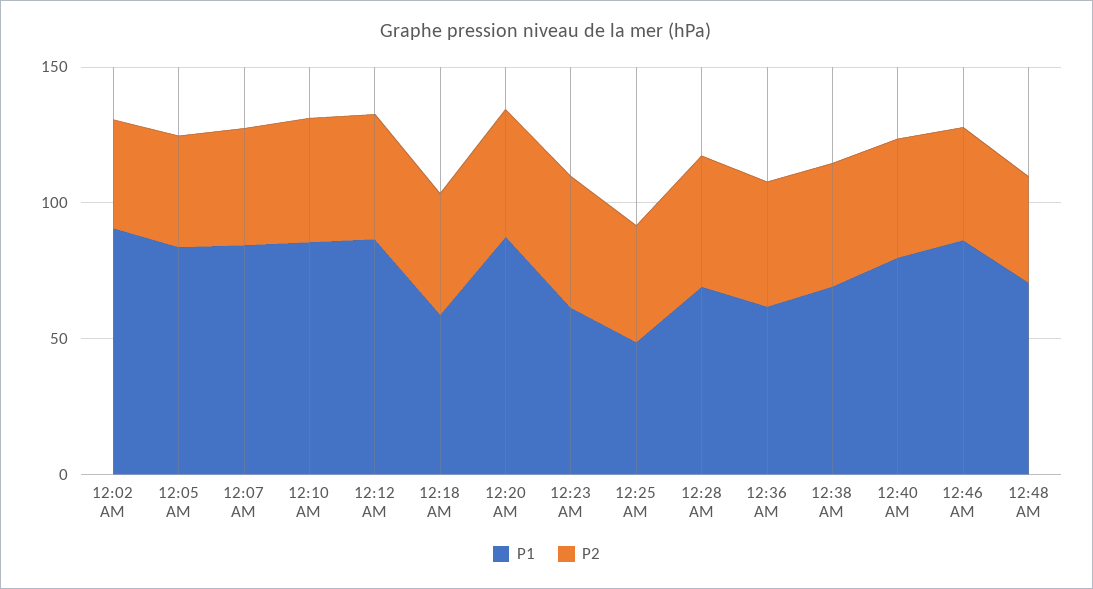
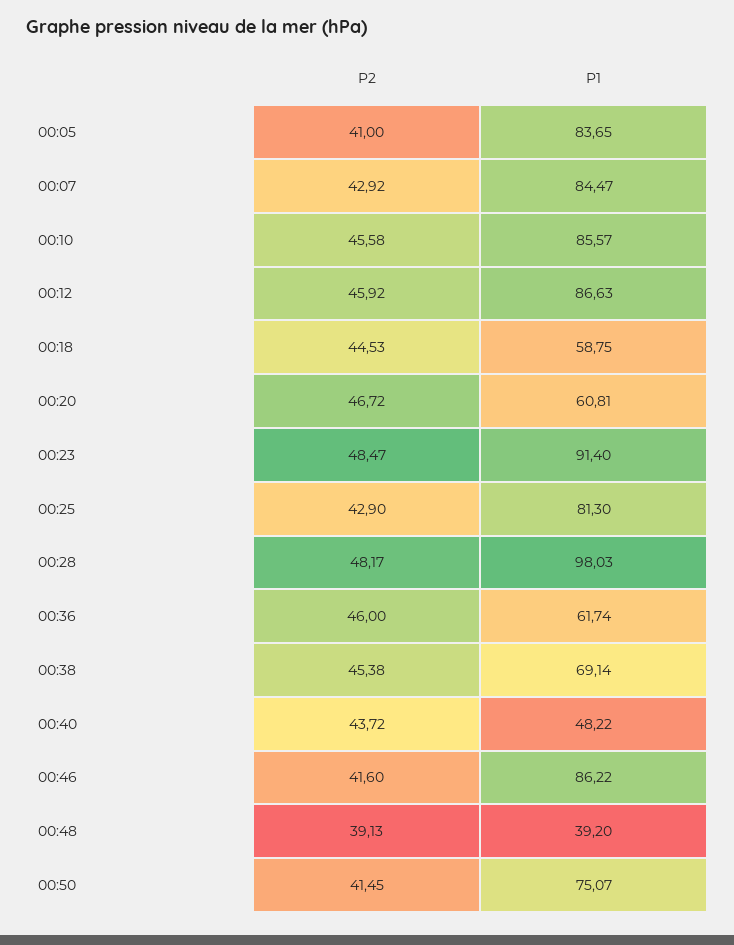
P1, 12:02 AM: 90 -> none
P2, 12:02 AM: 40 -> none
P1, 12:20 AM: 90 -> 60.81
P1, 12:23 AM: 60 -> 91.4
P1, 12:25 AM: 50 -> 81.3
P1, 12:28 AM: 70 -> 98.03
P1, 12:40 AM: 80 -> 48.22
P1, 12:48 AM: 70 -> 39.2
P2, 00:50: none -> 41.45
P1, 00:50: none -> 75.07

